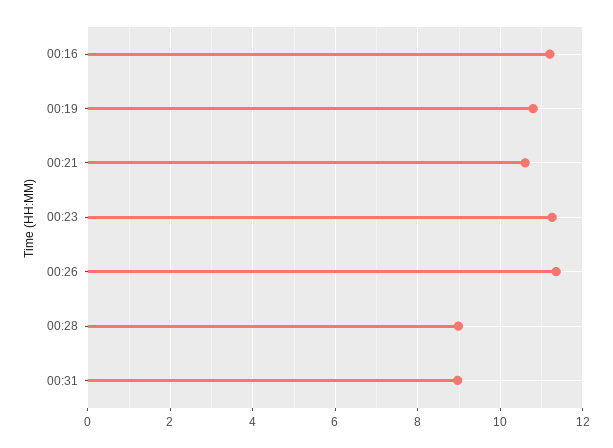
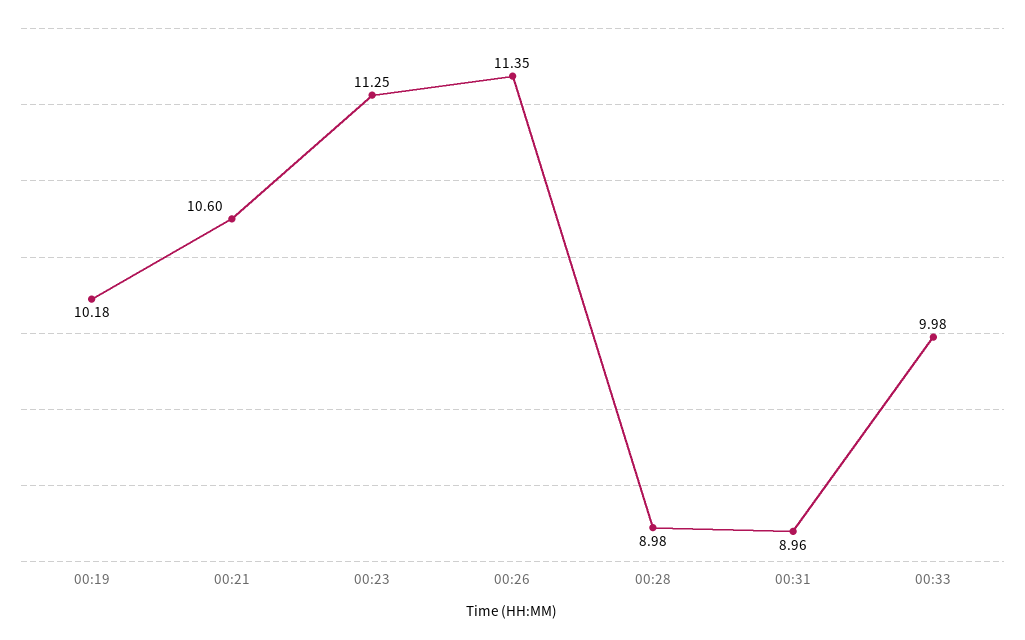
00:16: 11.2 -> none
00:19: 10.8 -> 10.18
00:33: none -> 9.98

